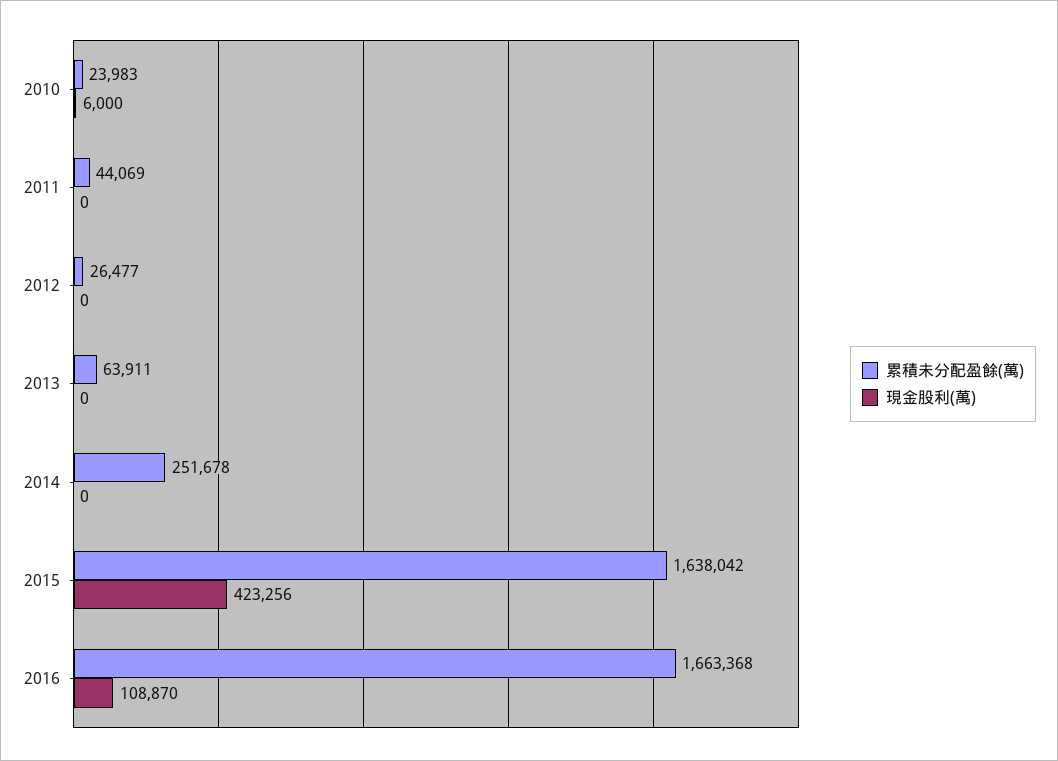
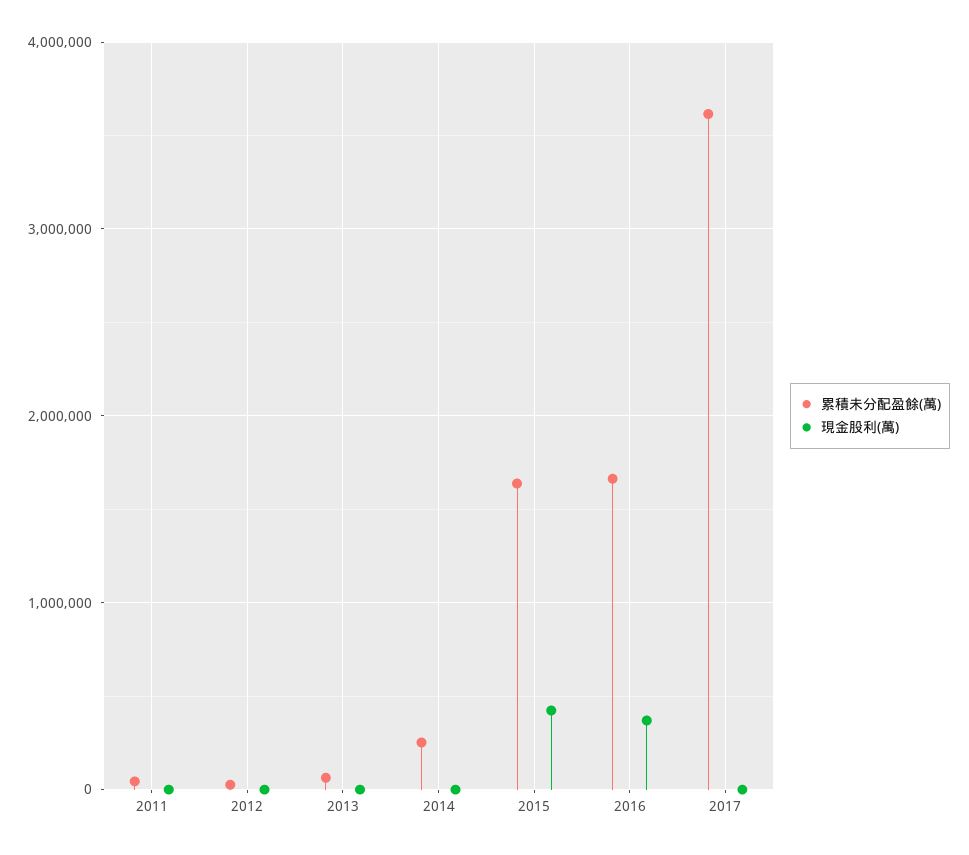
累積未分配盈餘(萬), 2010: 23983 -> none
現金股利(萬), 2010: 6000 -> none
現金股利(萬), 2016: 108870 -> 400000
累積未分配盈餘(萬), 2017: none -> 3600000
現金股利(萬), 2017: none -> 0

